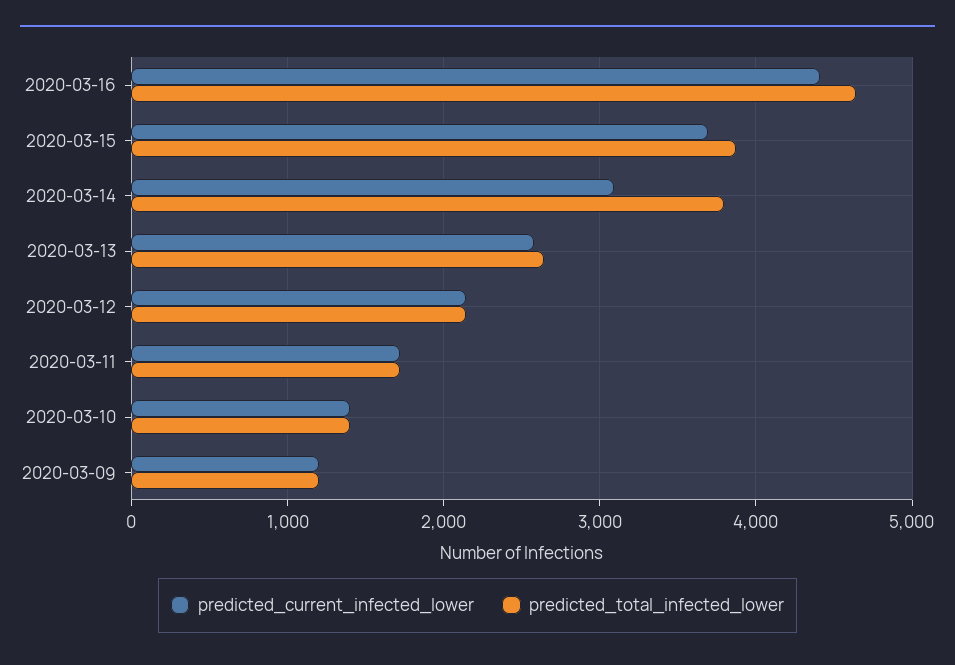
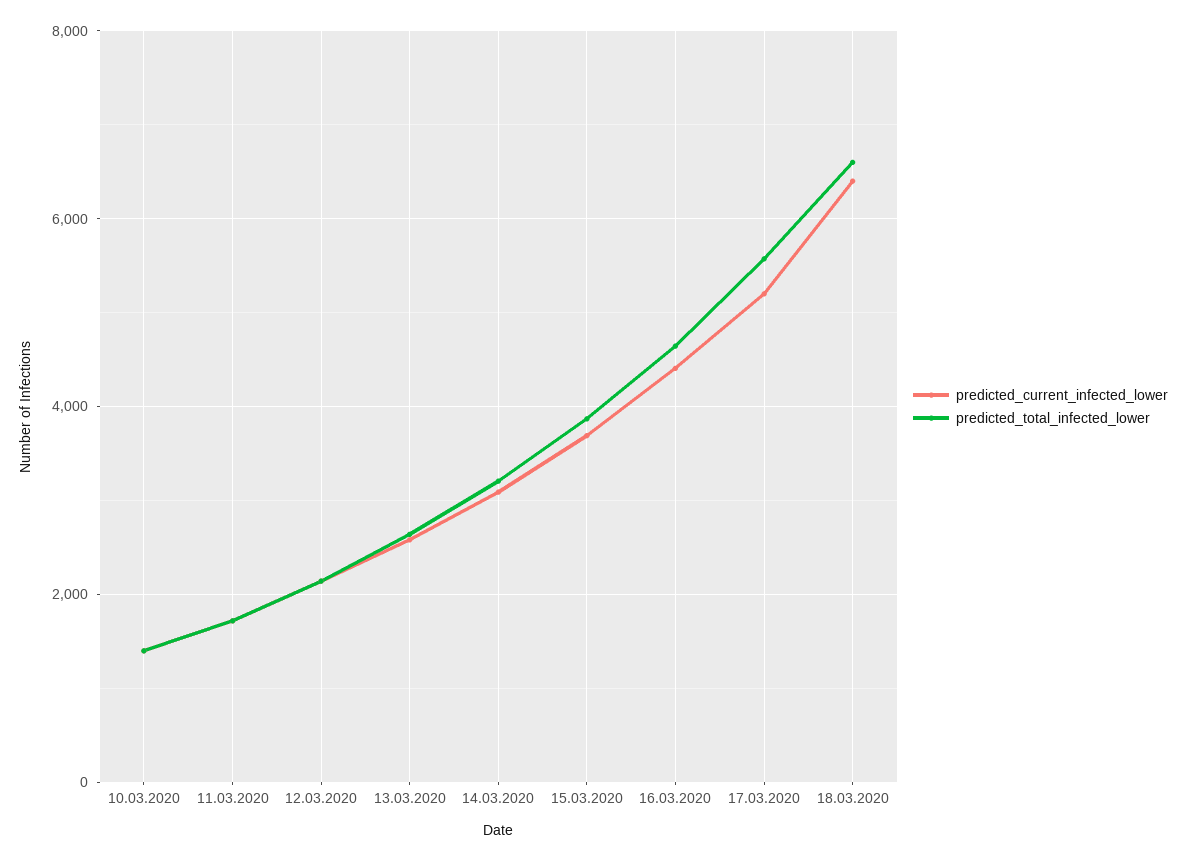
predicted_total_infected_lower, 2020-03-14: 3800 -> 3200
predicted_current_infected_lower, 2020-03-09: 1200 -> none
predicted_total_infected_lower, 2020-03-09: 1200 -> none
predicted_current_infected_lower, 17.03.2020: none -> 5200
predicted_total_infected_lower, 17.03.2020: none -> 5600
predicted_current_infected_lower, 18.03.2020: none -> 6400
predicted_total_infected_lower, 18.03.2020: none -> 6600

